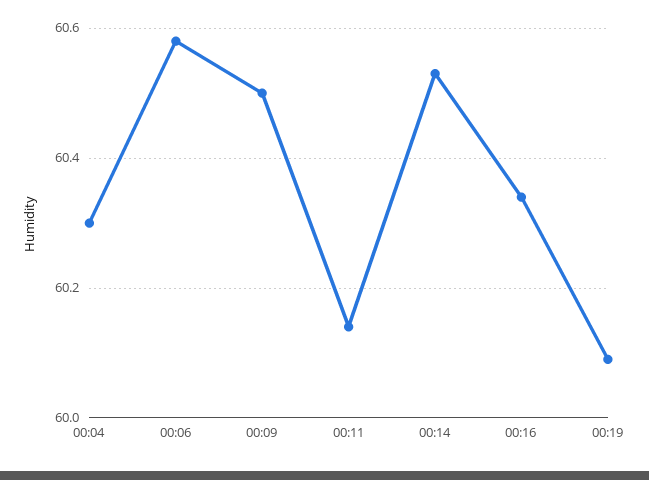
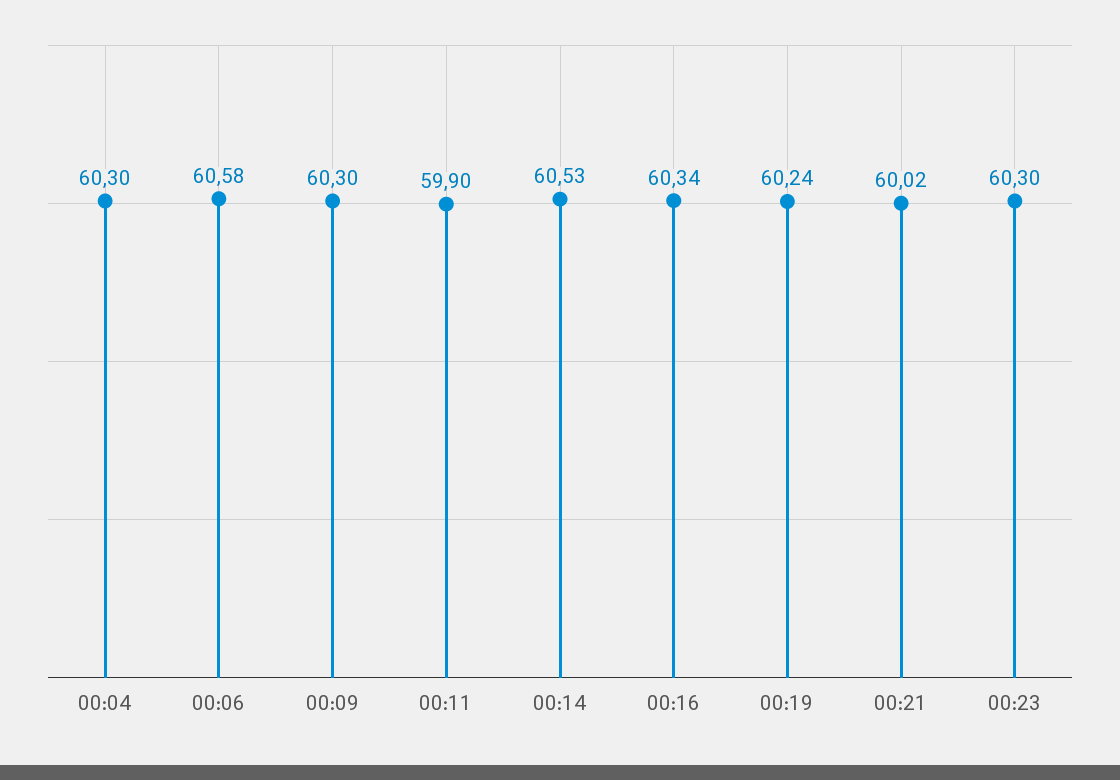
00:09: 60.5 -> 60.3
00:11: 60.15 -> 59.9
00:19: 60.1 -> 60.24
00:21: none -> 60.02
00:23: none -> 60.3

